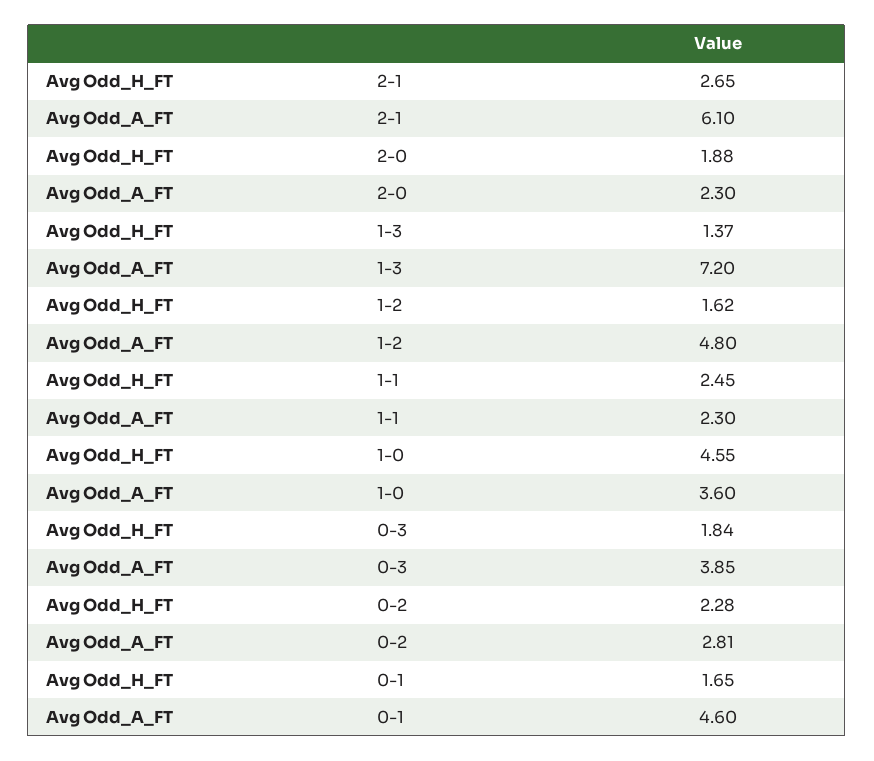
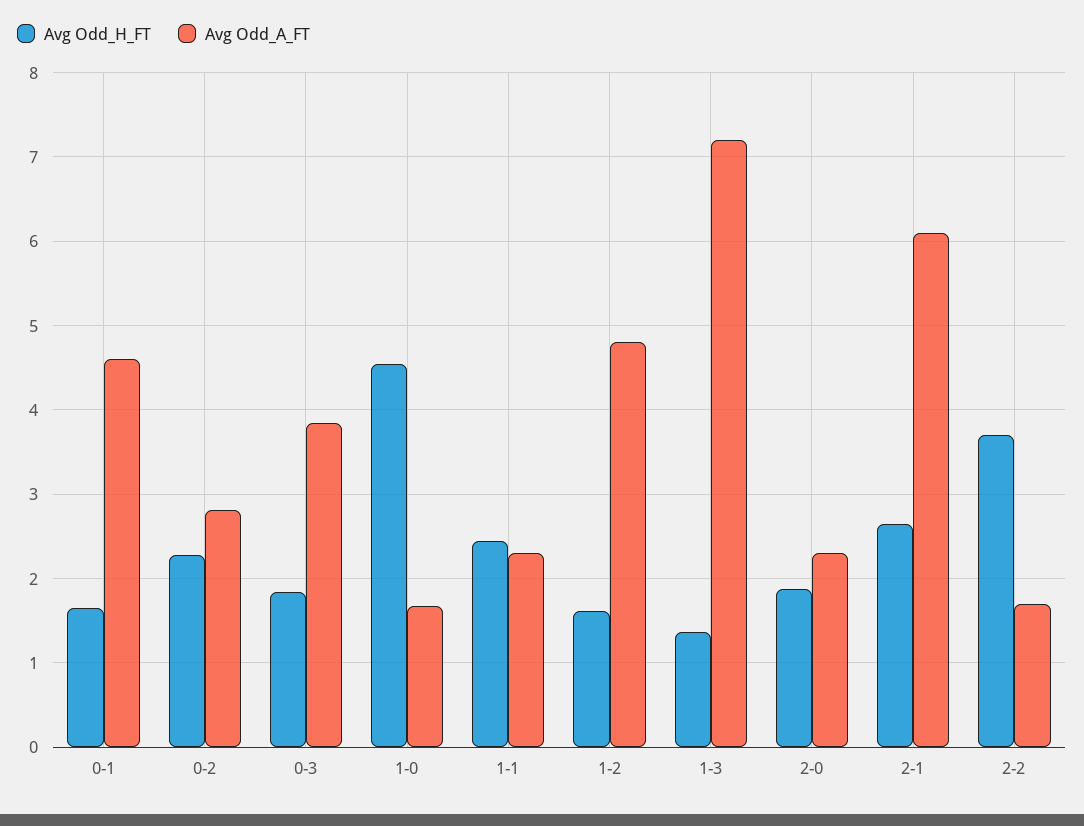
Avg Odd_A_FT, 1-0: 3.6 -> 1.7
Avg Odd_H_FT, 2-2: none -> 3.7
Avg Odd_A_FT, 2-2: none -> 1.7

